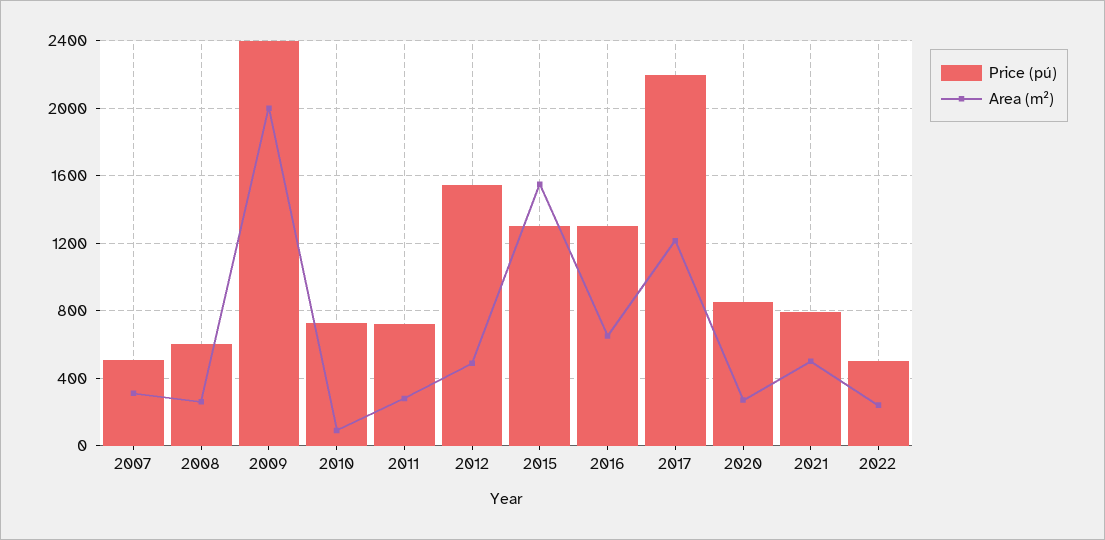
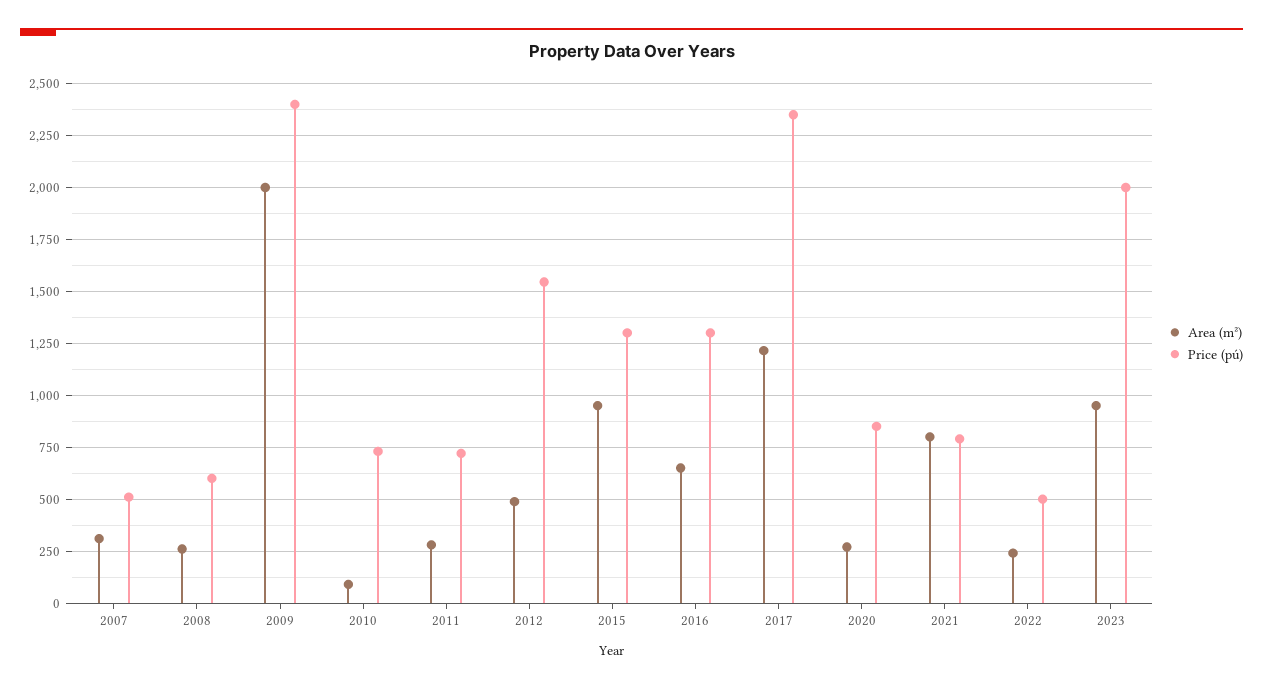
Area (m²), 2015: 1550 -> 950
Price (pú), 2017: 2200 -> 2350
Area (m²), 2021: 500 -> 800
Area (m²), 2023: none -> 950
Price (pú), 2023: none -> 2000

